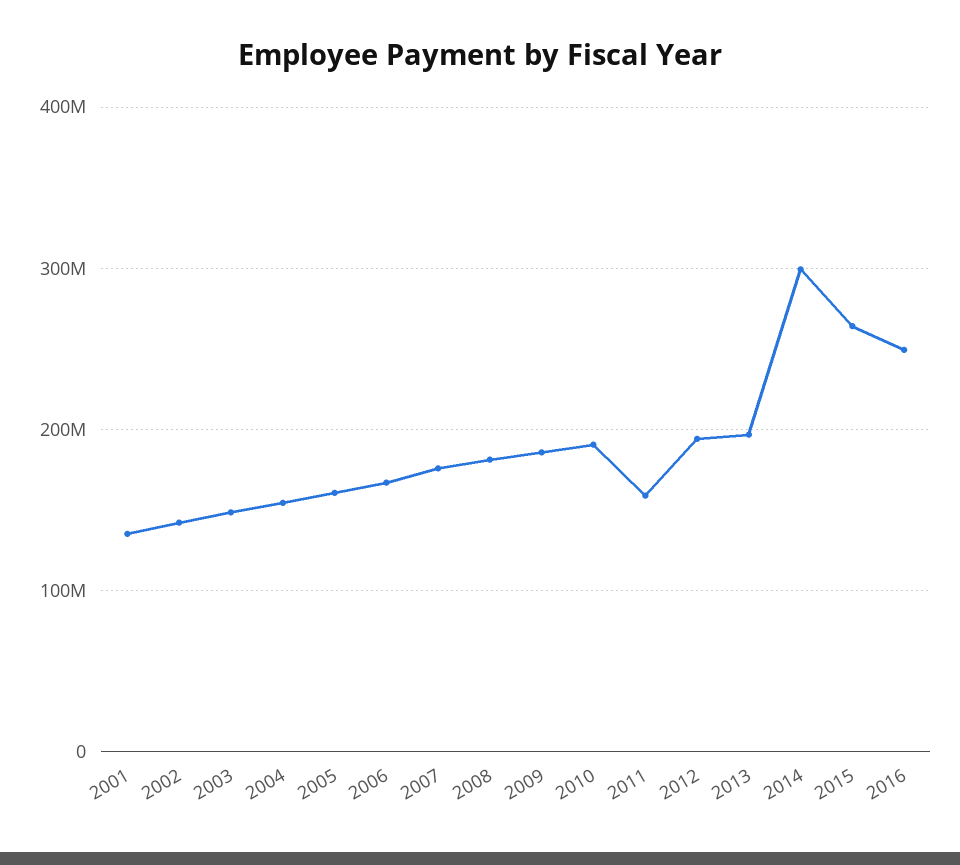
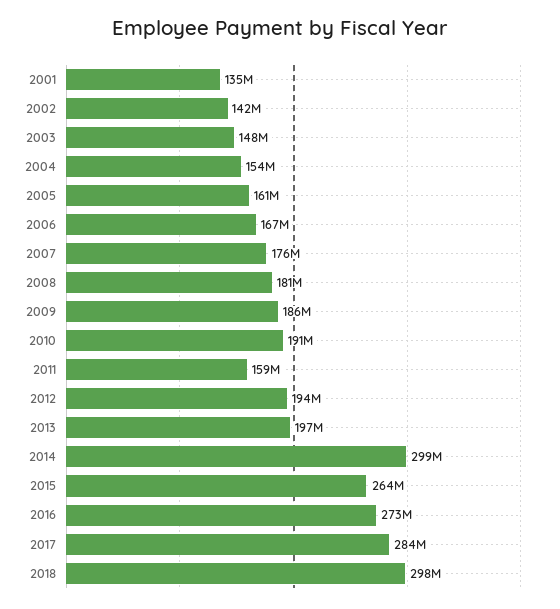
2016: 250000000 -> 273000000
2017: none -> 284000000
2018: none -> 298000000

